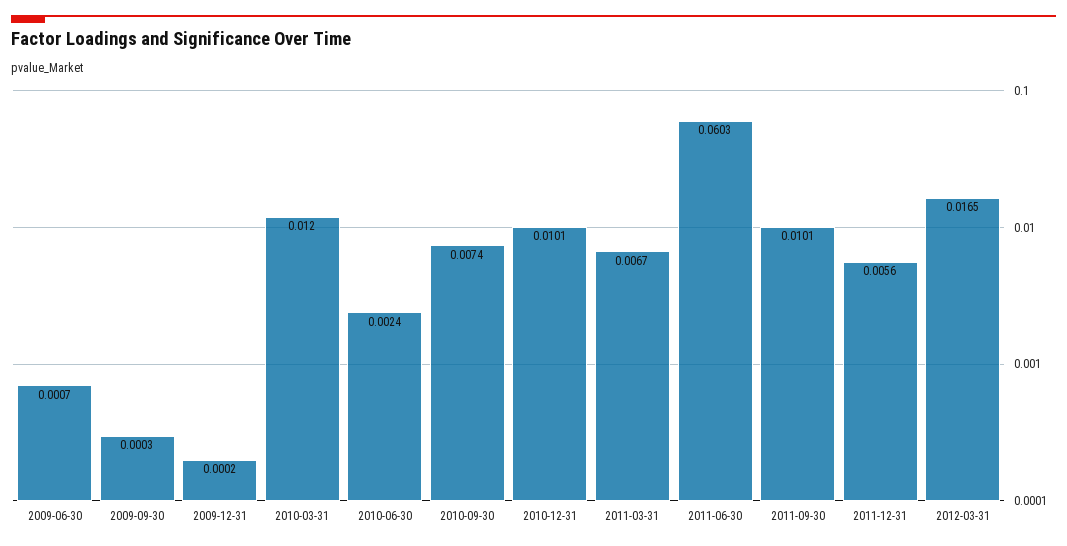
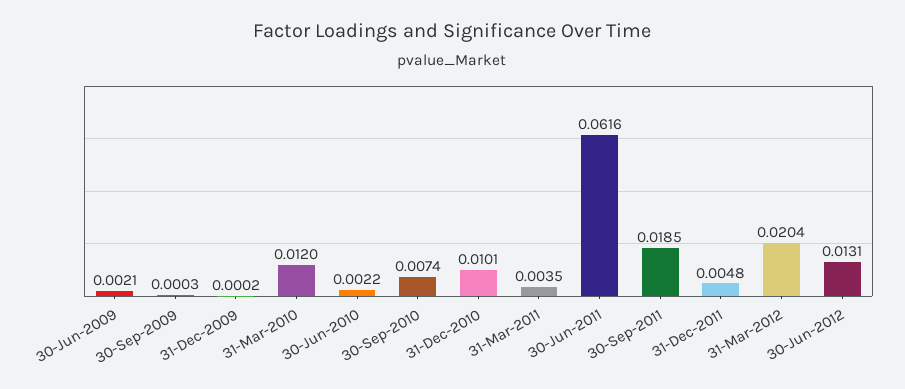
2009-06-30: 0.0007 -> 0.0021
2010-06-30: 0.0024 -> 0.0022
2011-03-31: 0.0067 -> 0.0035
2011-06-30: 0.0603 -> 0.0616
2011-09-30: 0.0101 -> 0.0185
2011-12-31: 0.0056 -> 0.0048
2012-03-31: 0.0165 -> 0.0204
30-Jun-2012: none -> 0.0131

